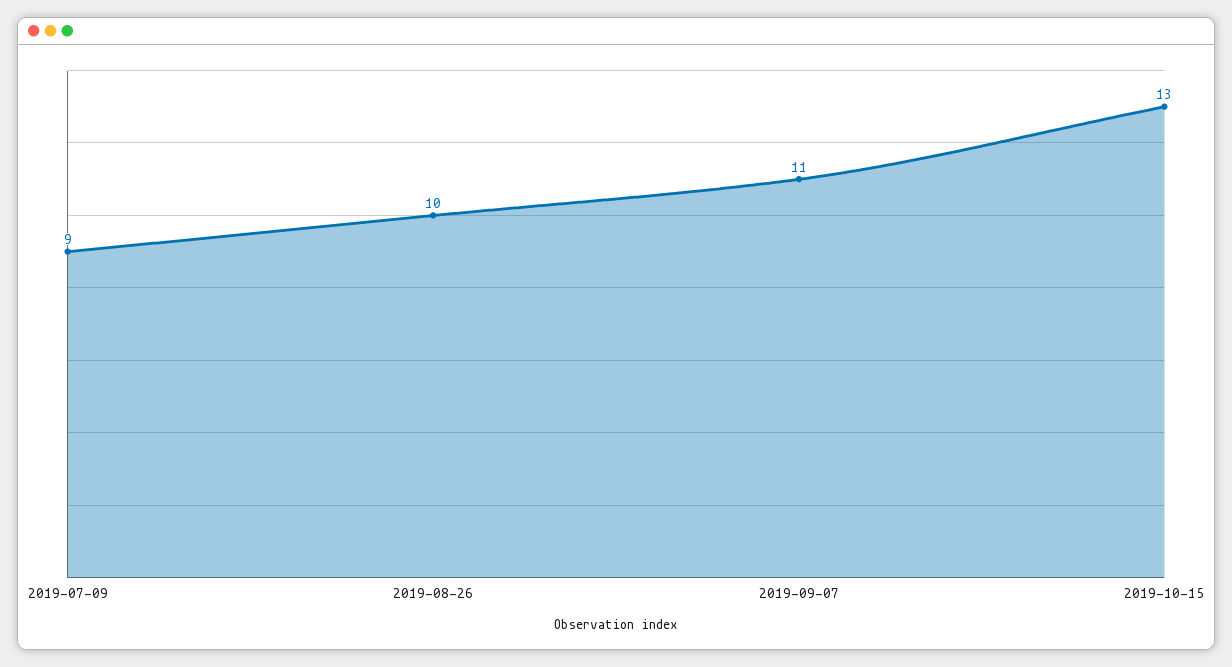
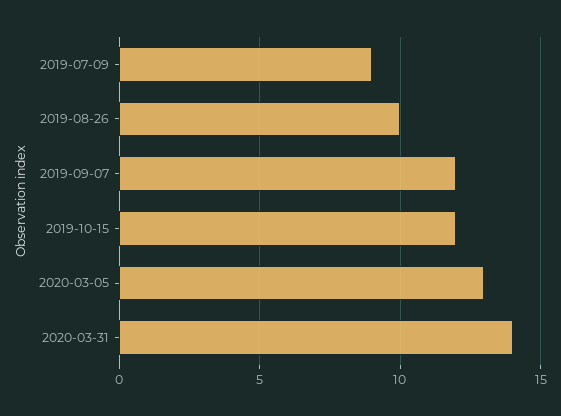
2019-09-07: 11 -> 12
2019-10-15: 13 -> 12
2020-03-05: none -> 13
2020-03-31: none -> 14

